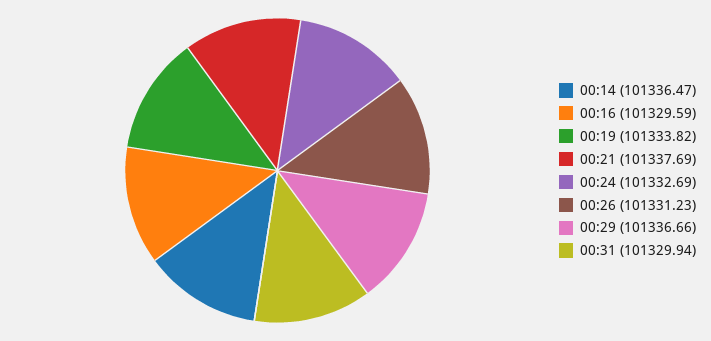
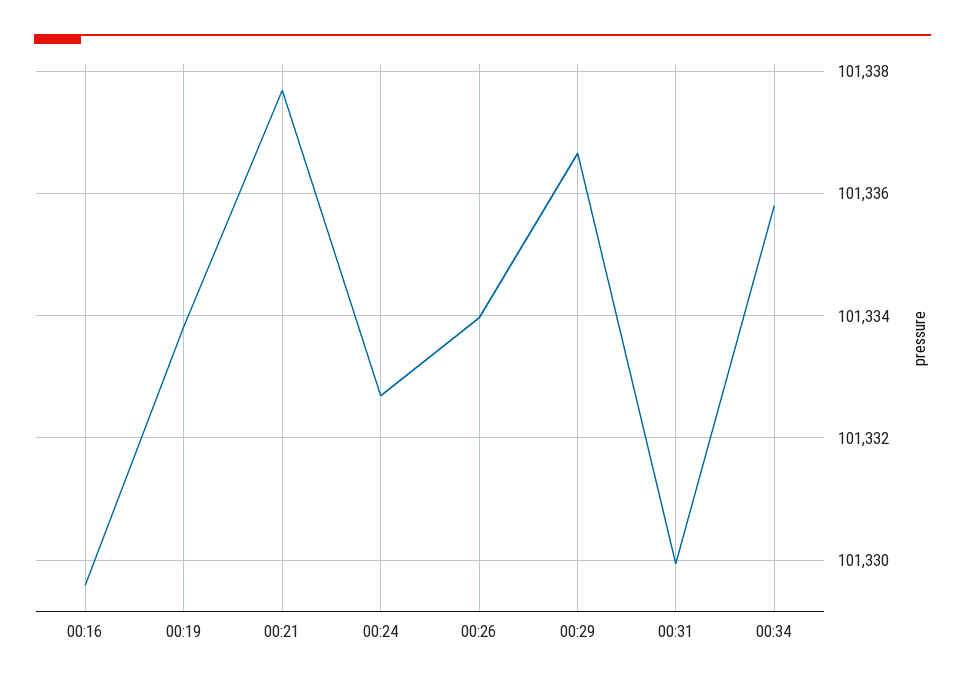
00:14: 101336.47 -> none
00:26: 101331.23 -> 101334
00:34: none -> 101335.8

